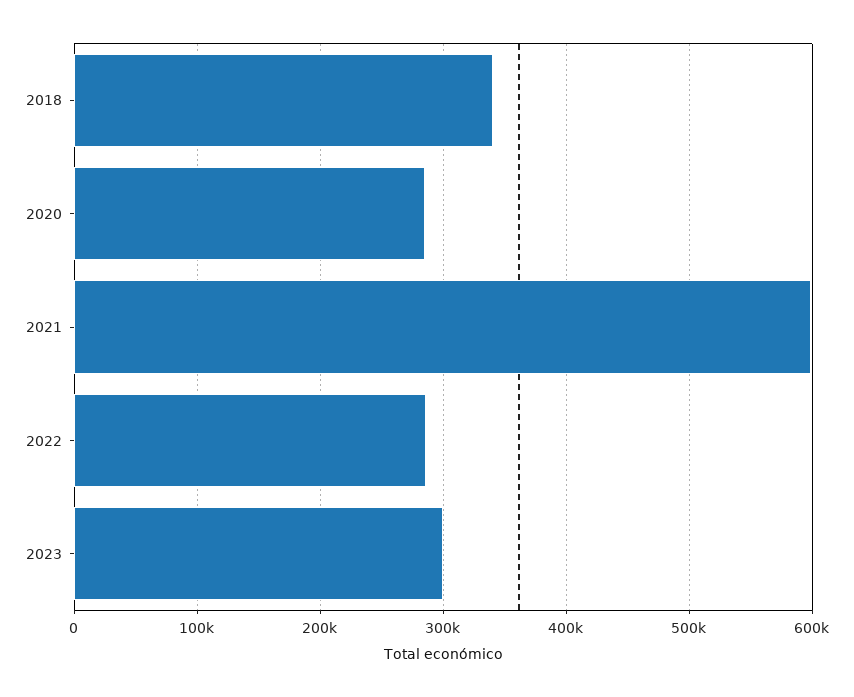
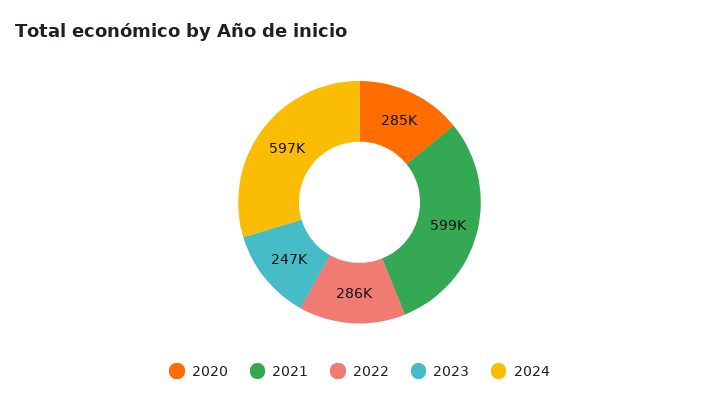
2018: 340000 -> none
2023: 300000 -> 247000
2024: none -> 597000

